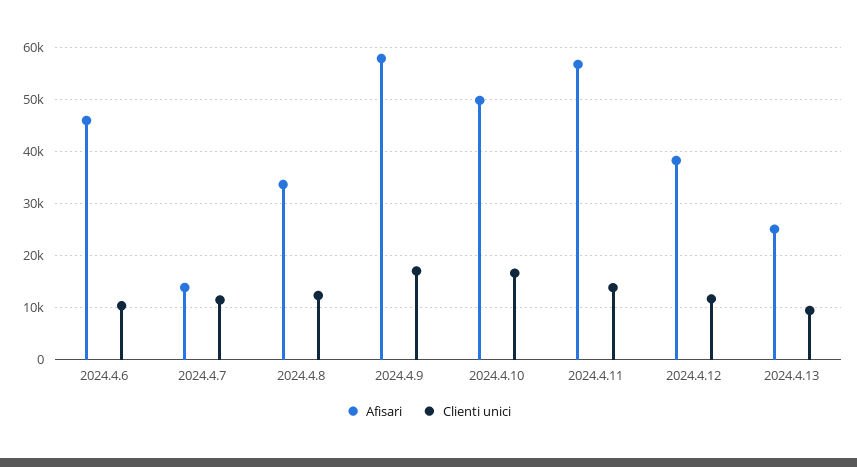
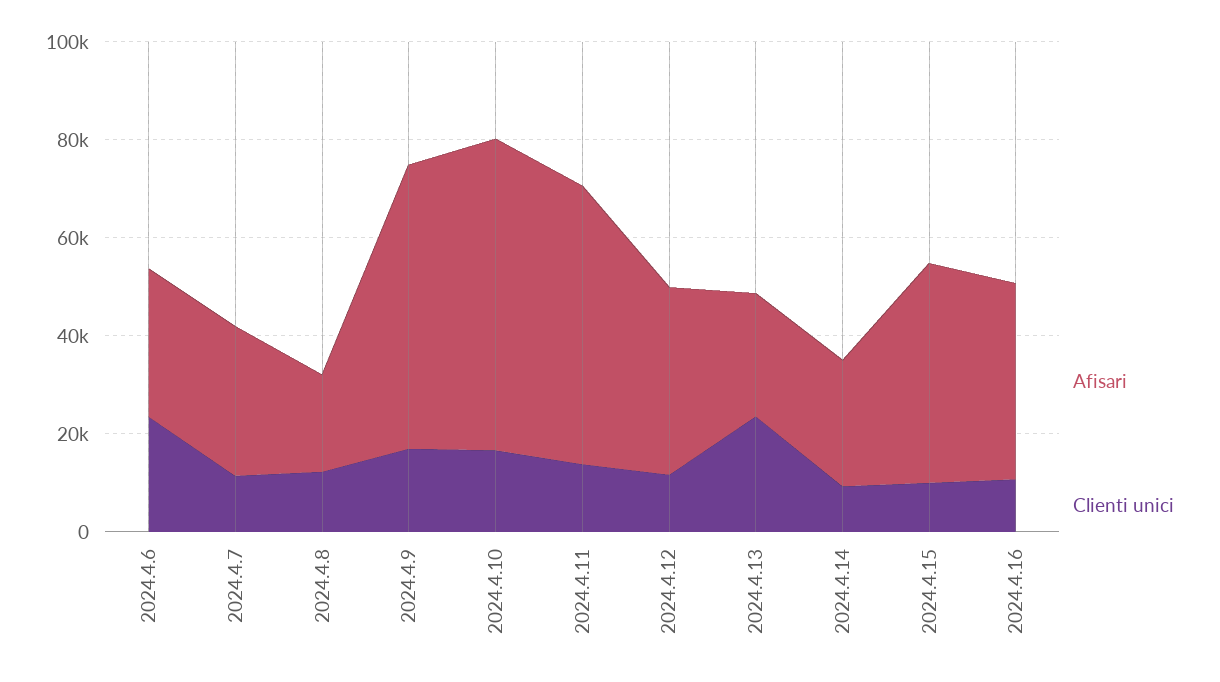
Afisari, 2024.4.6: 46000 -> 30000
Clienti unici, 2024.4.6: 10000 -> 25000
Afisari, 2024.4.7: 14000 -> 30000
Afisari, 2024.4.8: 34000 -> 20000
Afisari, 2024.4.10: 50000 -> 65000
Clienti unici, 2024.4.13: 10000 -> 25000
Afisari, 2024.4.14: none -> 25000
Clienti unici, 2024.4.14: none -> 10000
Afisari, 2024.4.15: none -> 45000
Clienti unici, 2024.4.15: none -> 10000
Afisari, 2024.4.16: none -> 40000
Clienti unici, 2024.4.16: none -> 10000

